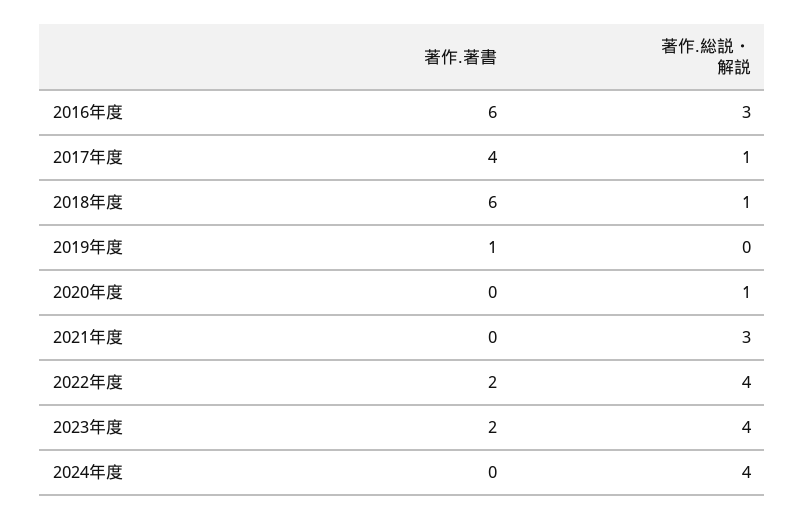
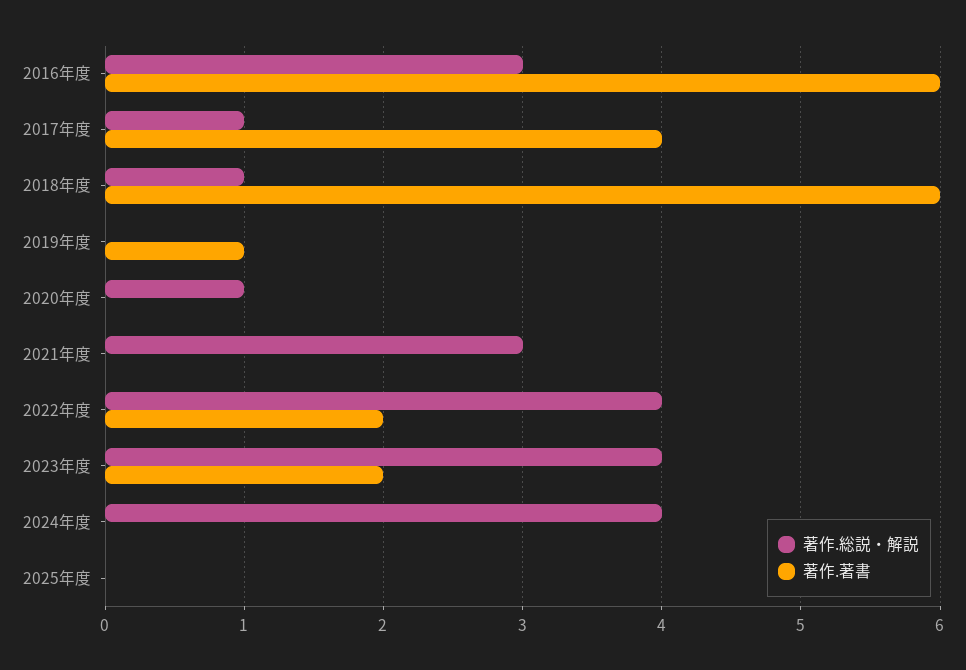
著作.総説・解説, 2025年度: none -> 0
著作.著書, 2025年度: none -> 0

